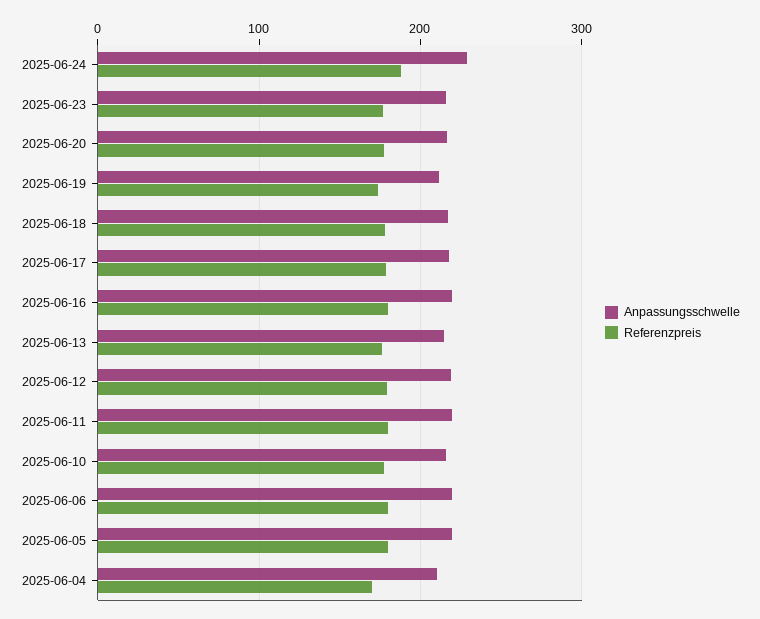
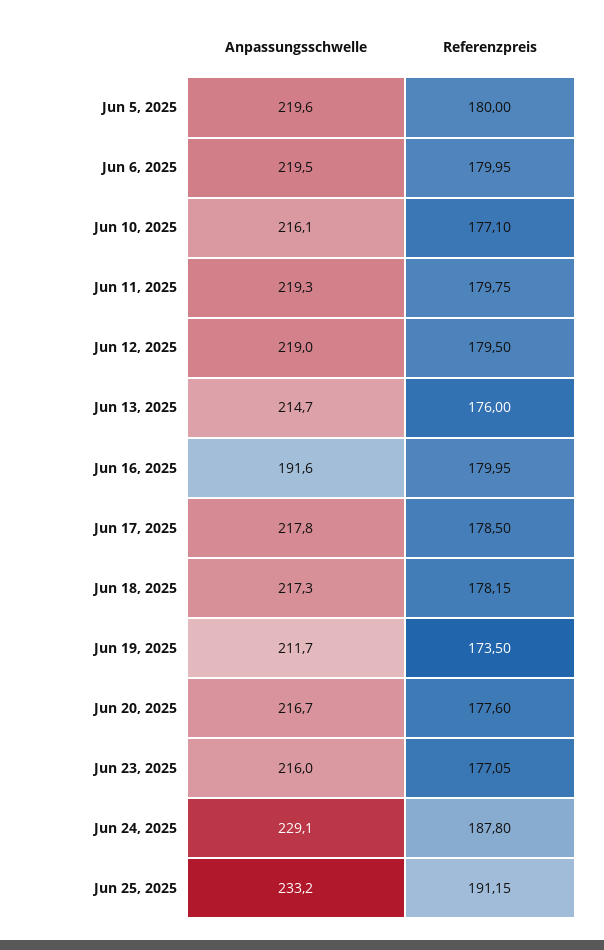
Anpassungsschwelle, 2025-06-16: 220 -> 191.6
Anpassungsschwelle, 2025-06-04: 210 -> none
Referenzpreis, 2025-06-04: 170 -> none
Anpassungsschwelle, Jun 25, 2025: none -> 233.2
Referenzpreis, Jun 25, 2025: none -> 191.15

